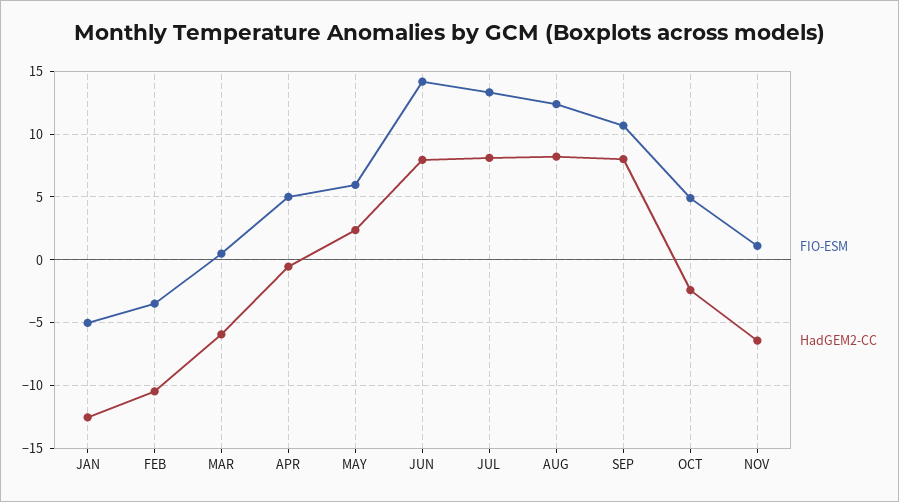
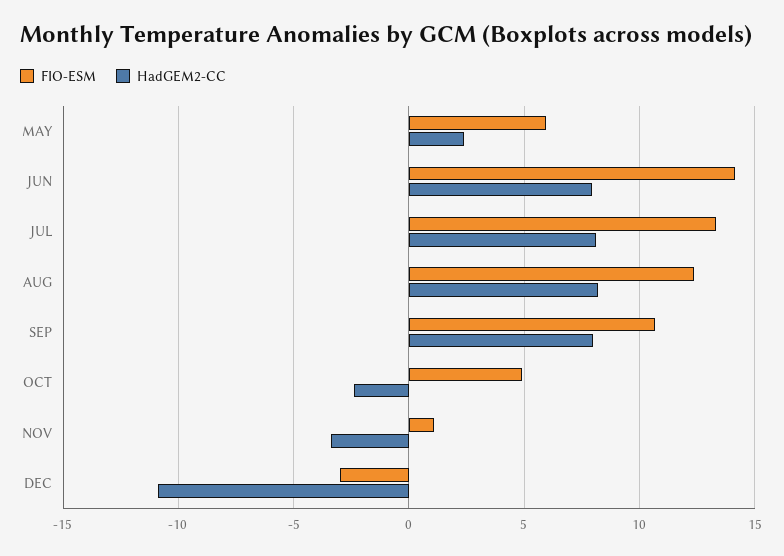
FIO-ESM, JAN: -5 -> none
HadGEM2-CC, JAN: -12.5 -> none
FIO-ESM, FEB: -3.5 -> none
HadGEM2-CC, FEB: -10.5 -> none
FIO-ESM, MAR: 0.5 -> none
HadGEM2-CC, MAR: -6 -> none
FIO-ESM, APR: 5 -> none
HadGEM2-CC, APR: -0.5 -> none
HadGEM2-CC, NOV: -6.5 -> -3.5
FIO-ESM, DEC: none -> -3
HadGEM2-CC, DEC: none -> -11

